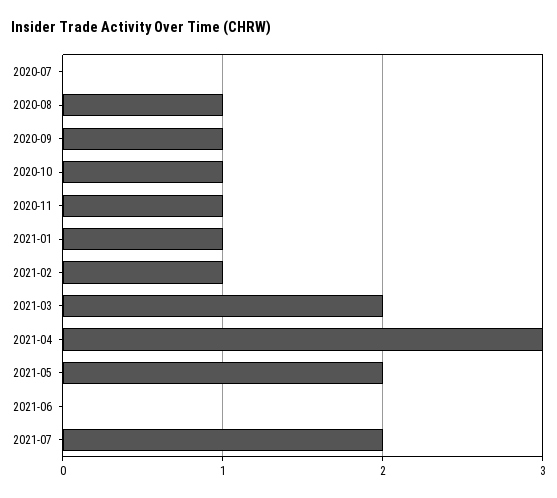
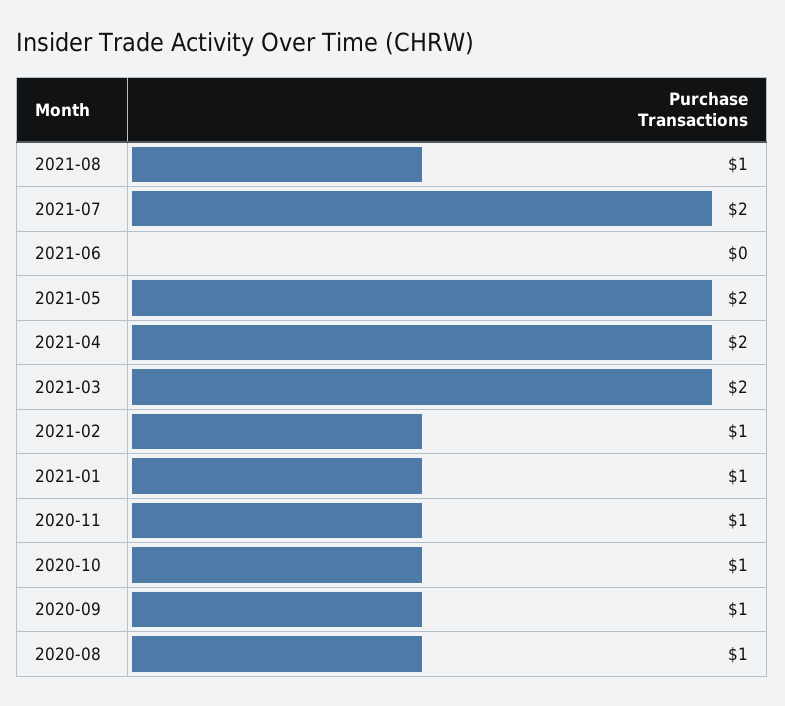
2020-07: 0 -> none
2021-04: 3 -> 2
2021-08: none -> 1

